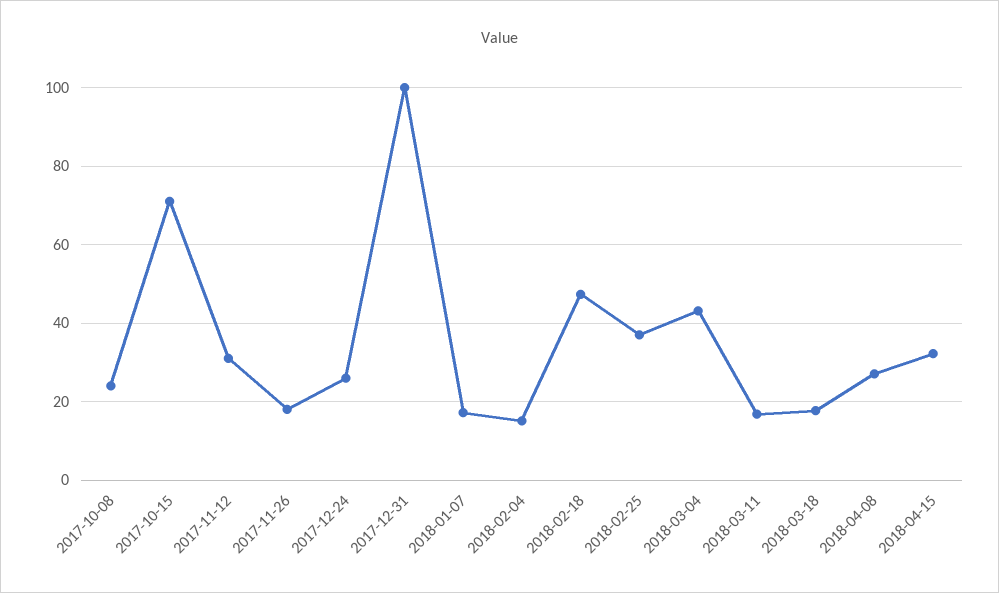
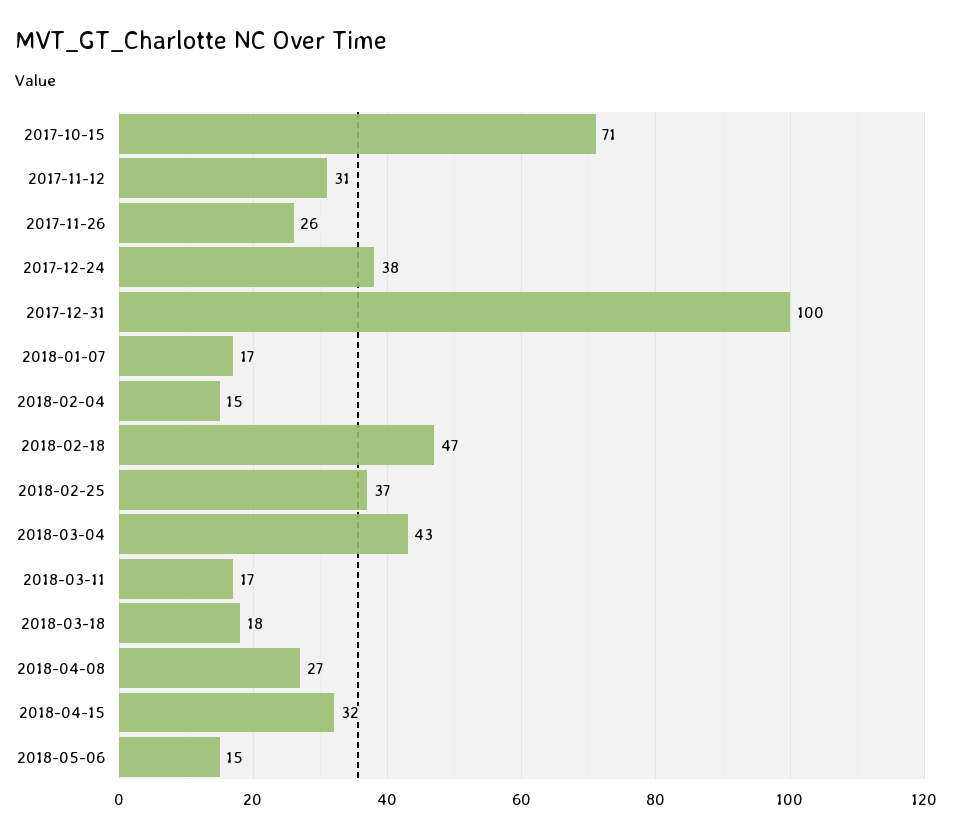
2017-10-08: 24 -> none
2017-11-26: 18 -> 26
2017-12-24: 26 -> 38
2018-05-06: none -> 15

